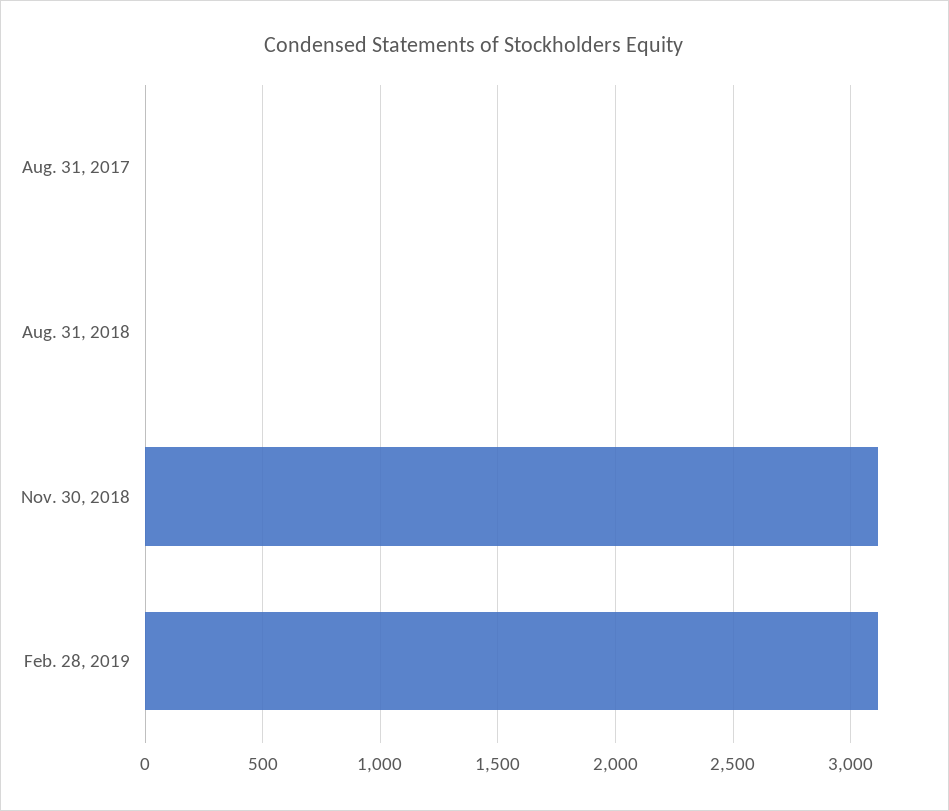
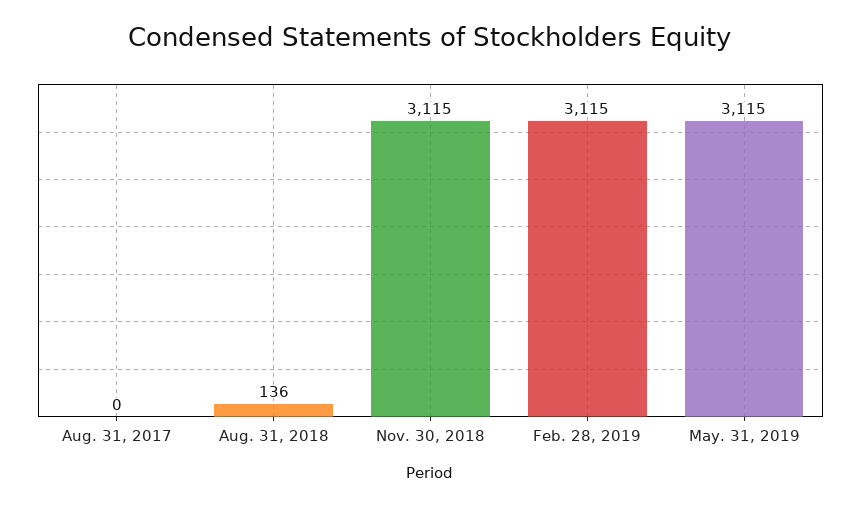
Aug. 31, 2018: 0 -> 136
May. 31, 2019: none -> 3115

